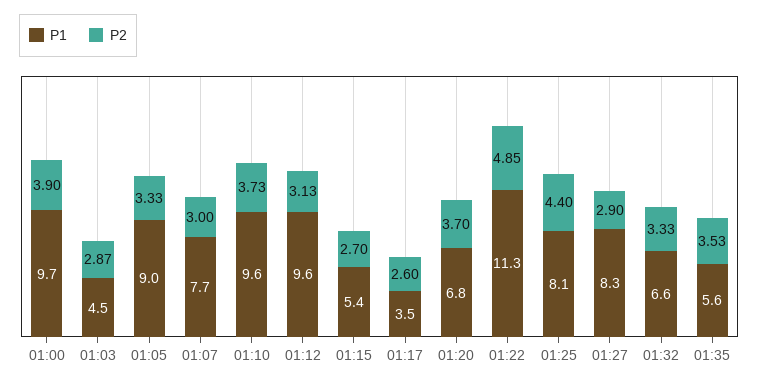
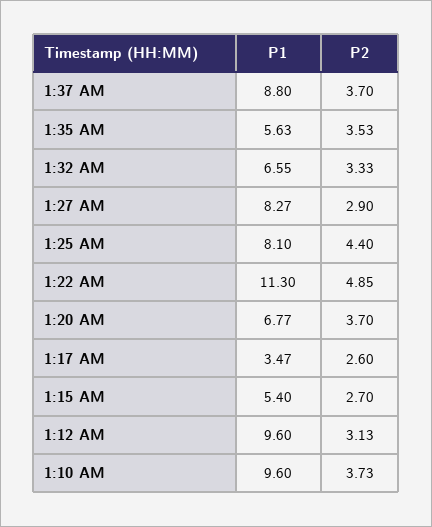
P1, 01:00: 9.7 -> none
P2, 01:00: 3.9 -> none
P1, 01:03: 4.5 -> none
P2, 01:03: 2.87 -> none
P1, 01:05: 9 -> none
P2, 01:05: 3.33 -> none
P1, 01:07: 7.7 -> none
P2, 01:07: 3 -> none
P1, 1:37 AM: none -> 8.8
P2, 1:37 AM: none -> 3.7

